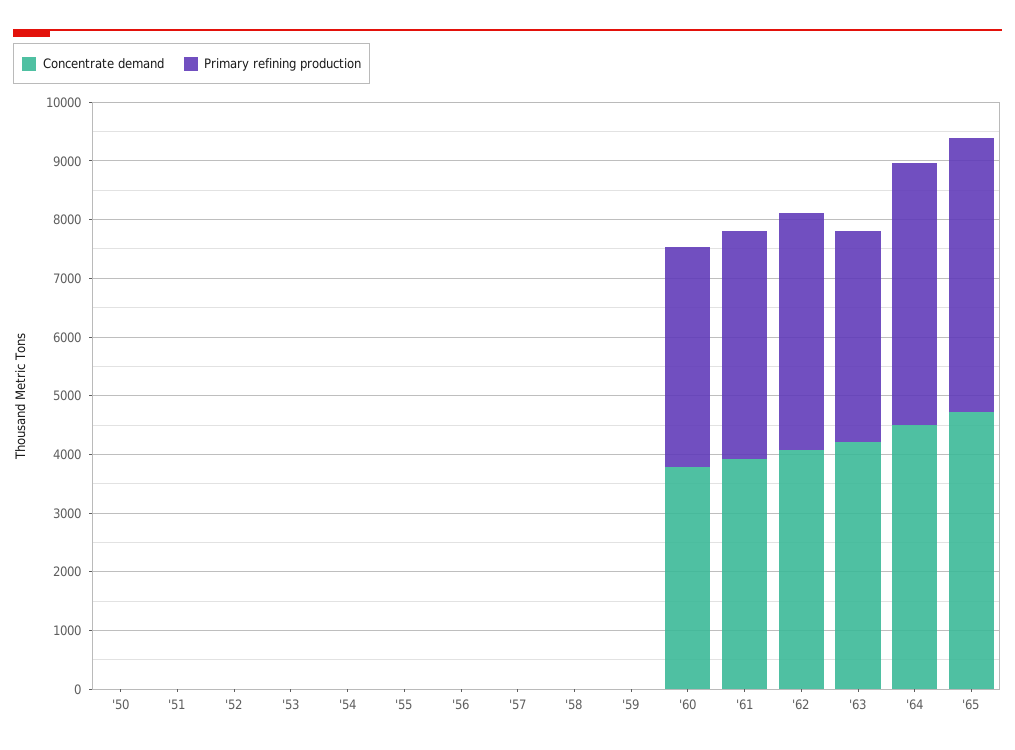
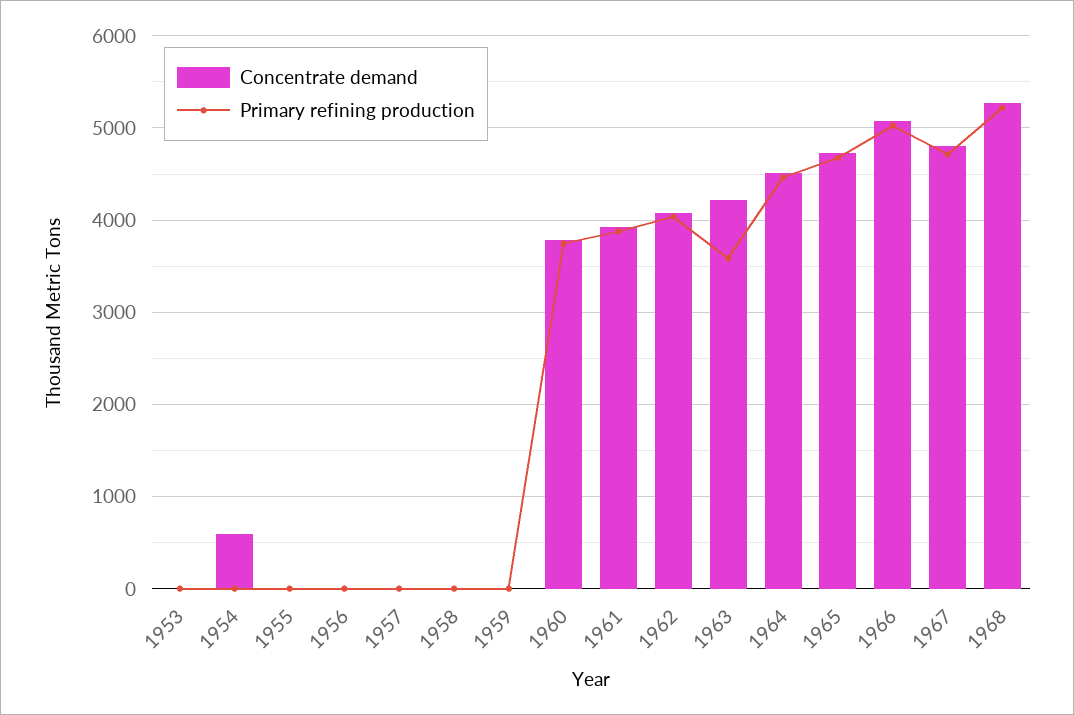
Concentrate demand, '50: 0 -> none
Primary refining production, '50: 0 -> none
Concentrate demand, '51: 0 -> none
Primary refining production, '51: 0 -> none
Concentrate demand, '52: 0 -> none
Primary refining production, '52: 0 -> none
Concentrate demand, '54: 0 -> 600
Concentrate demand, 1966: none -> 5100
Primary refining production, 1966: none -> 5000
Concentrate demand, 1967: none -> 4800
Primary refining production, 1967: none -> 4700
Concentrate demand, 1968: none -> 5300
Primary refining production, 1968: none -> 5200

